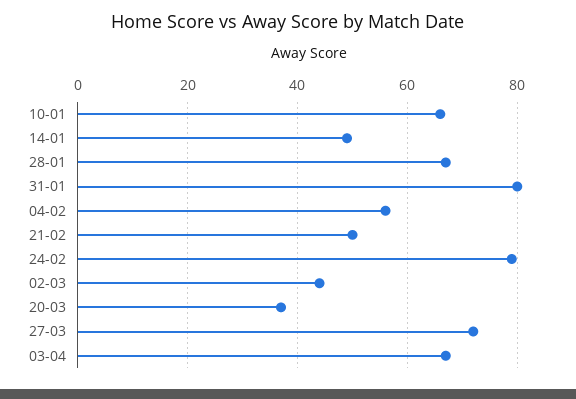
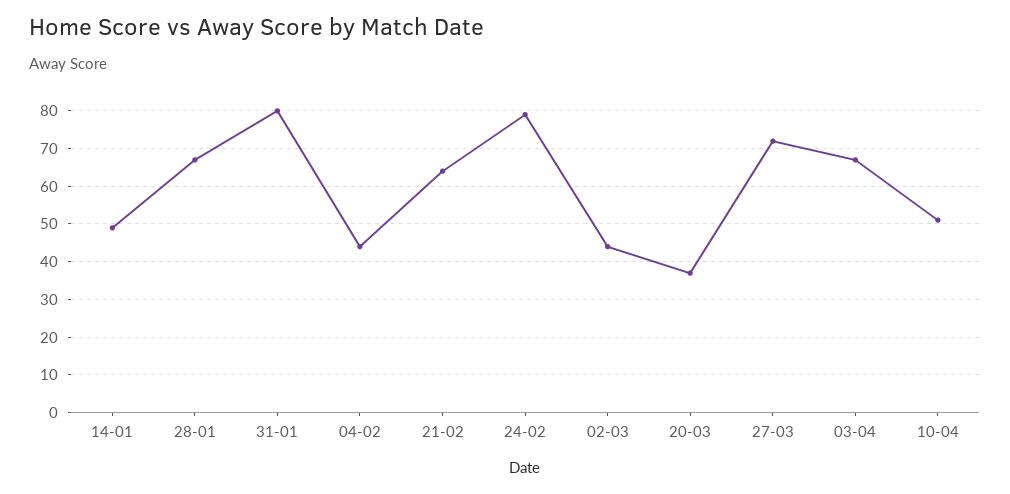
10-01: 65 -> none
04-02: 55 -> 45
21-02: 50 -> 65
10-04: none -> 50

